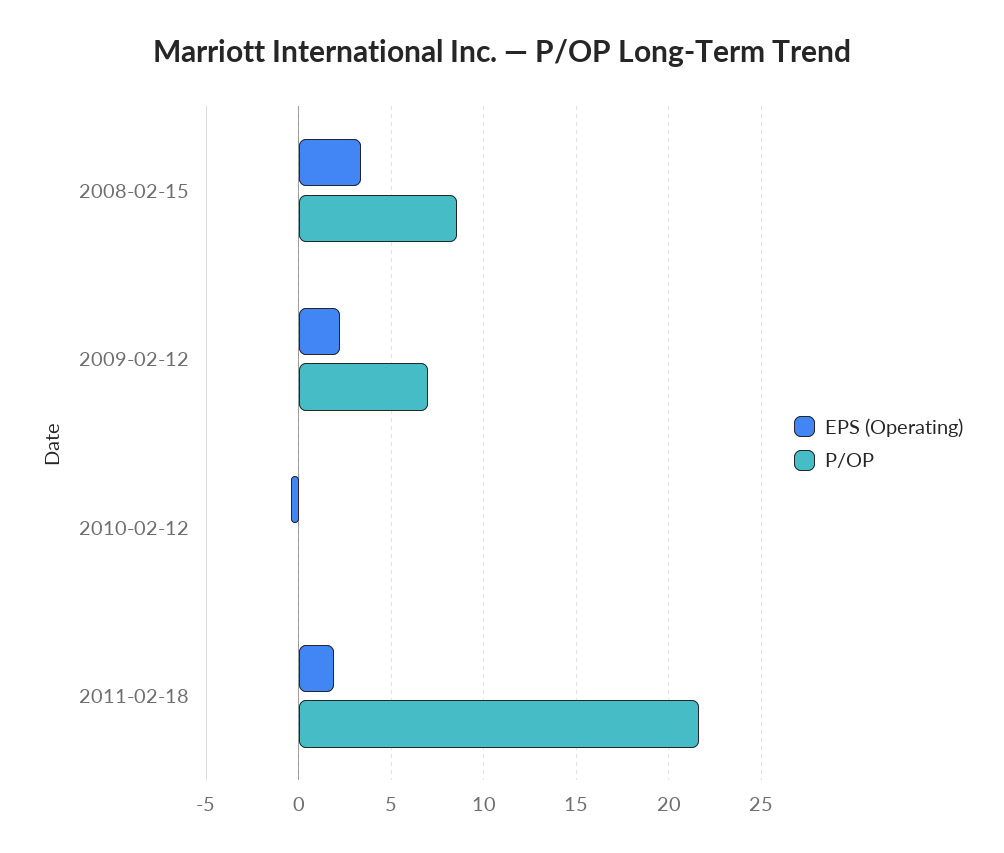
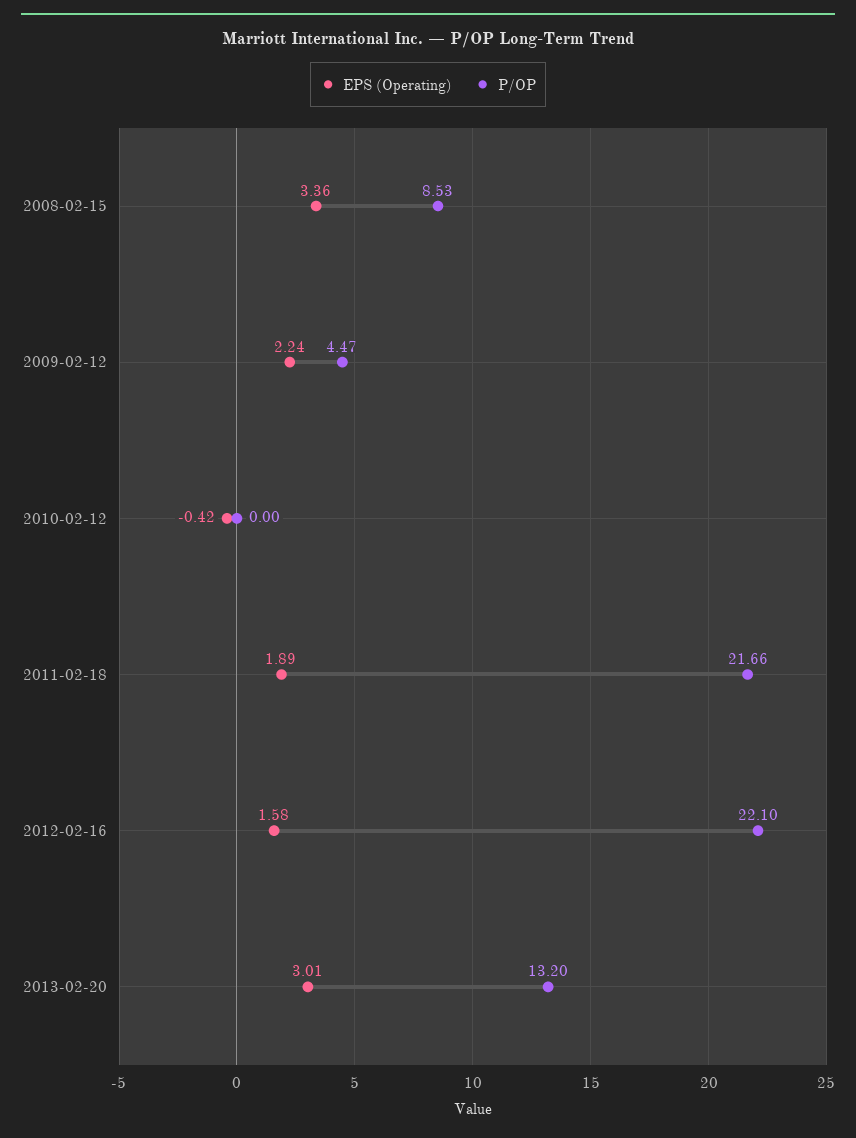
P/OP, 2009-02-12: 7 -> 4.47
EPS (Operating), 2012-02-16: none -> 1.58
P/OP, 2012-02-16: none -> 22.1
EPS (Operating), 2013-02-20: none -> 3.01
P/OP, 2013-02-20: none -> 13.2

